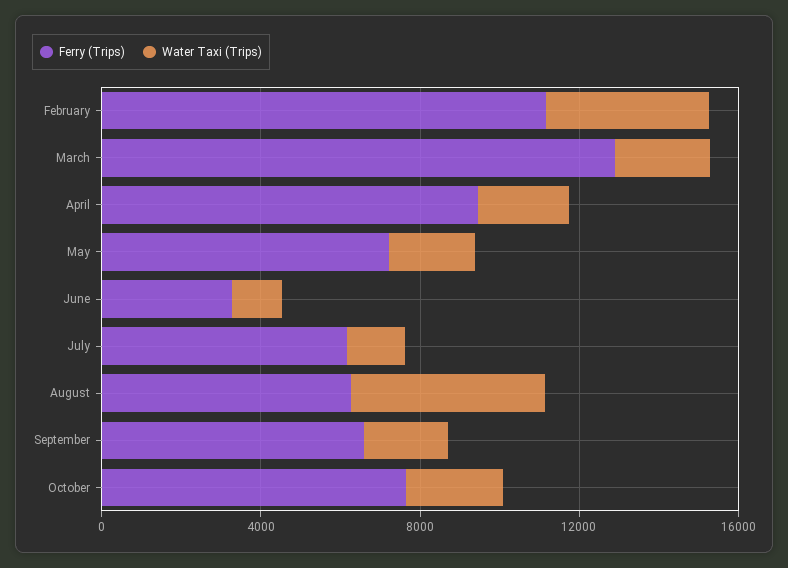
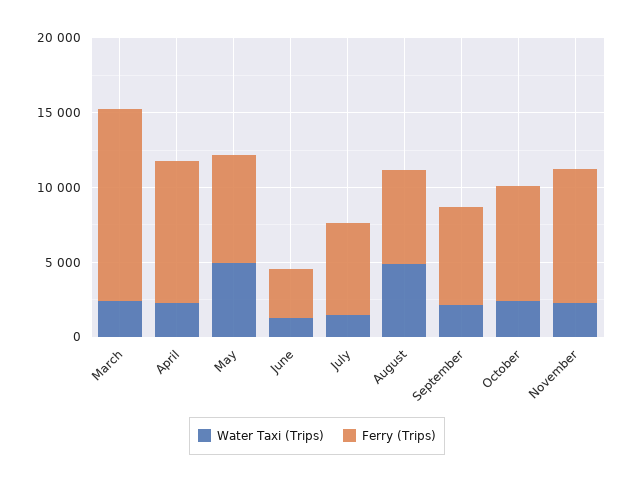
Ferry (Trips), February: 11000 -> none
Water Taxi (Trips), February: 4000 -> none
Water Taxi (Trips), May: 2000 -> 5000
Water Taxi (Trips), November: none -> 2000
Ferry (Trips), November: none -> 9000

